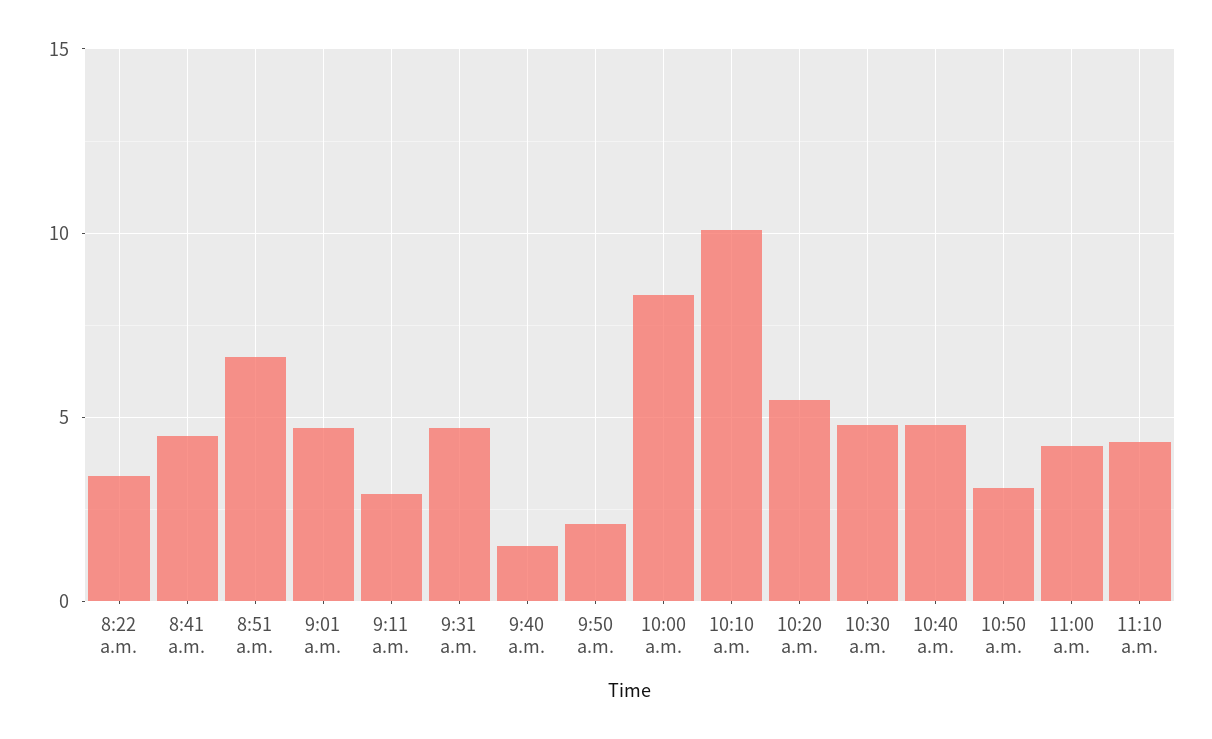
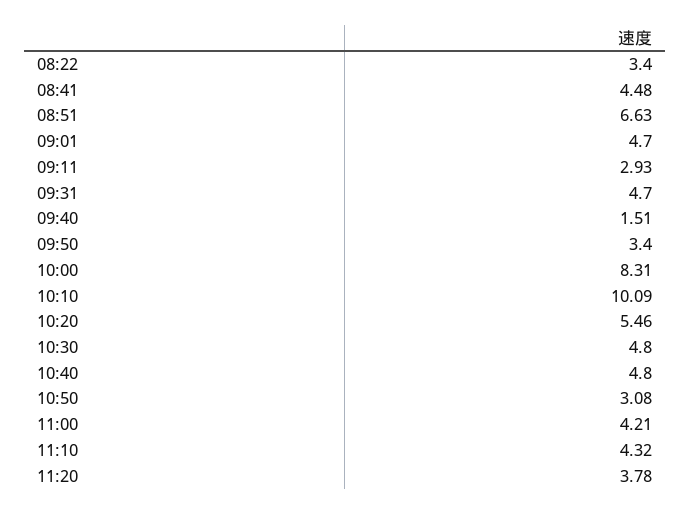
9:50 a.m.: 2 -> 3.4
11:20: none -> 3.78

